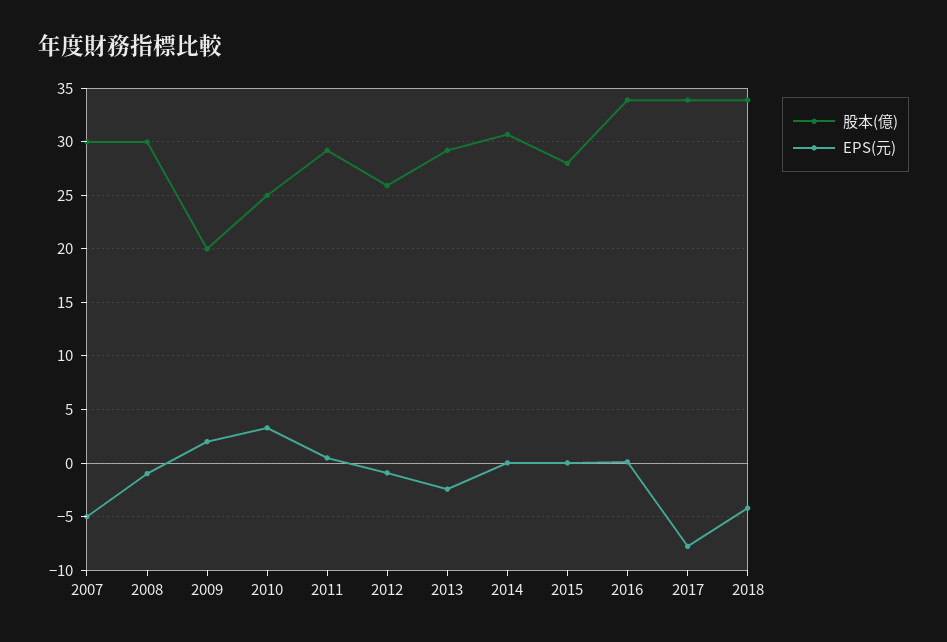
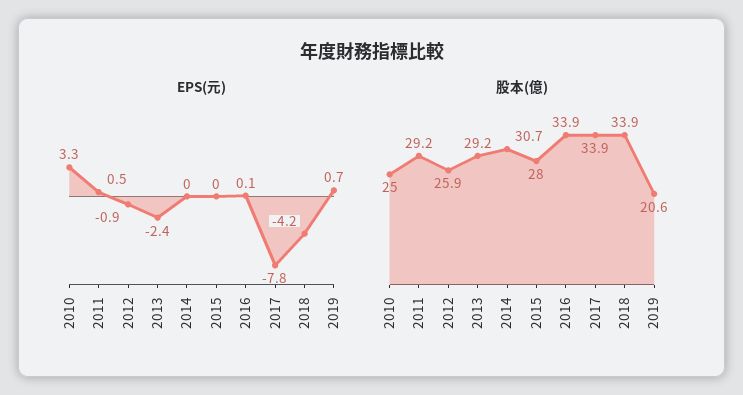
股本(億), 2007: 30 -> none
EPS(元), 2007: -5 -> none
股本(億), 2008: 30 -> none
EPS(元), 2008: -1 -> none
股本(億), 2009: 20 -> none
EPS(元), 2009: 2 -> none
EPS(元), 2019: none -> 0.7
股本(億), 2019: none -> 20.6

